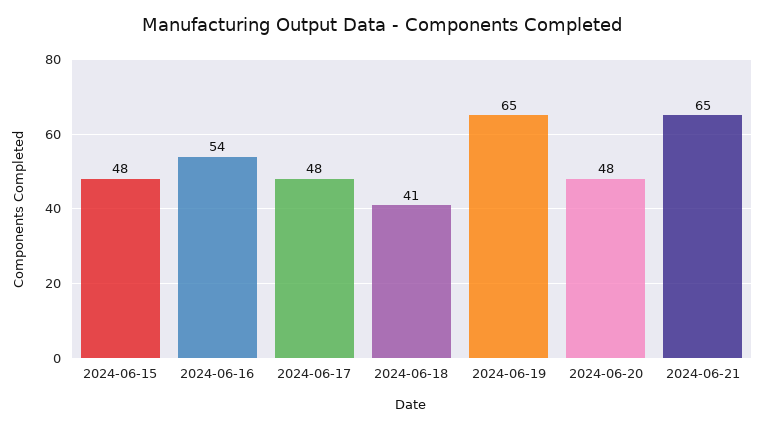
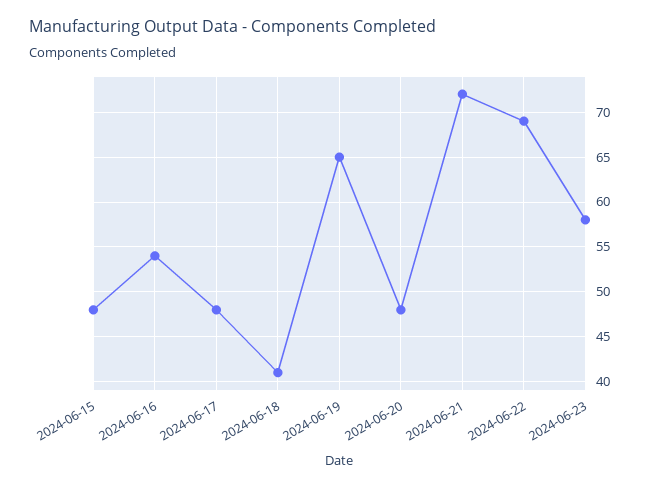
2024-06-21: 65 -> 72
2024-06-22: none -> 69
2024-06-23: none -> 58

